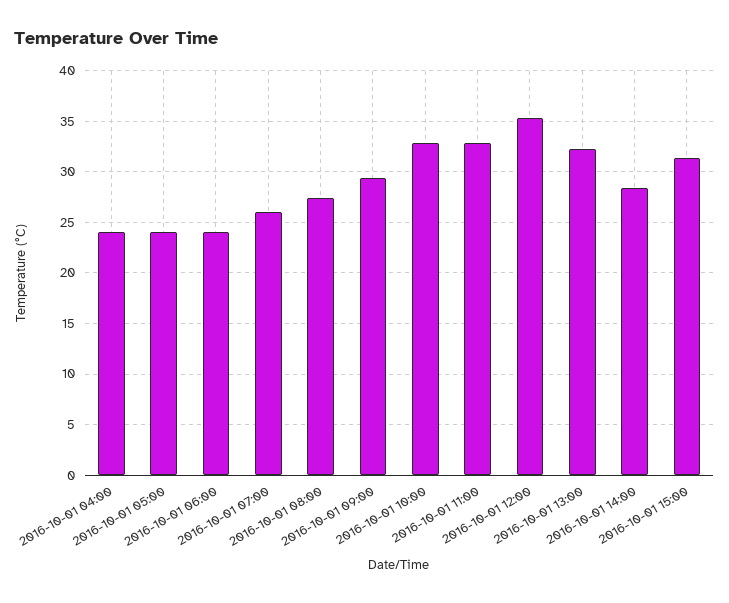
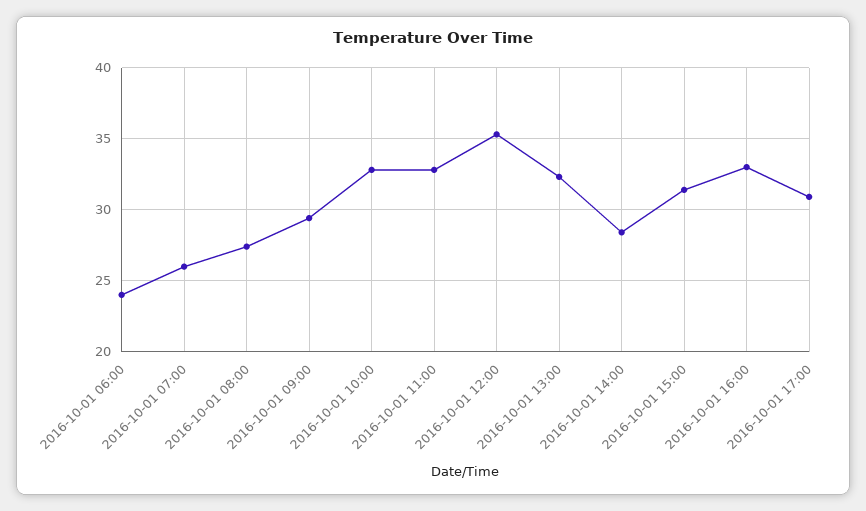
2016-10-01 04:00: 24 -> none
2016-10-01 05:00: 24 -> none
2016-10-01 16:00: none -> 33
2016-10-01 17:00: none -> 31

